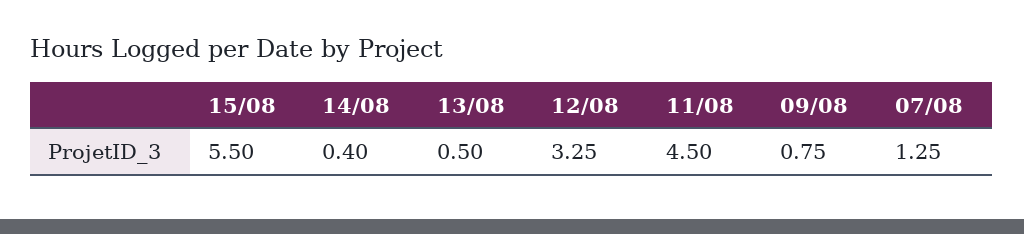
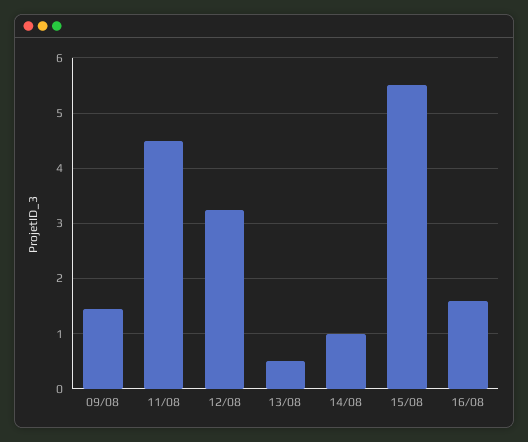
14/08: 0.4 -> 1
09/08: 0.75 -> 1.4
07/08: 1.25 -> none
16/08: none -> 1.6

